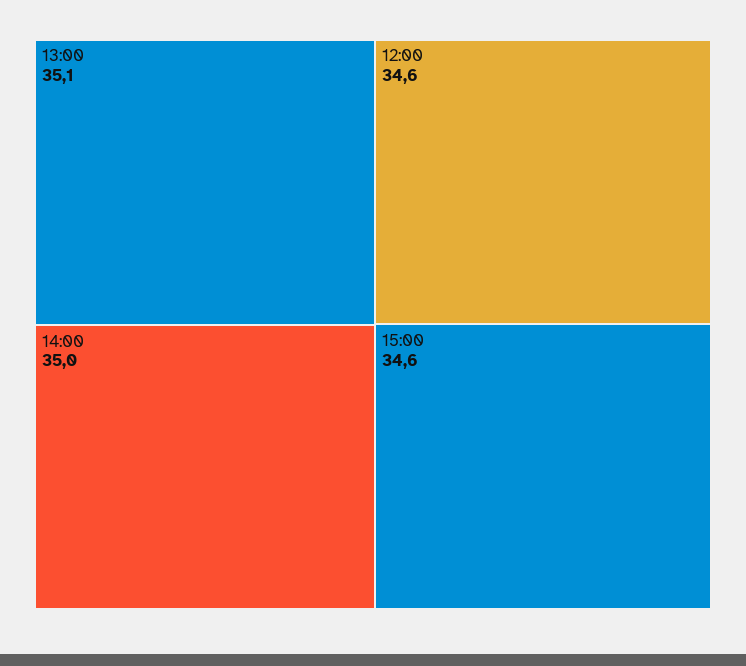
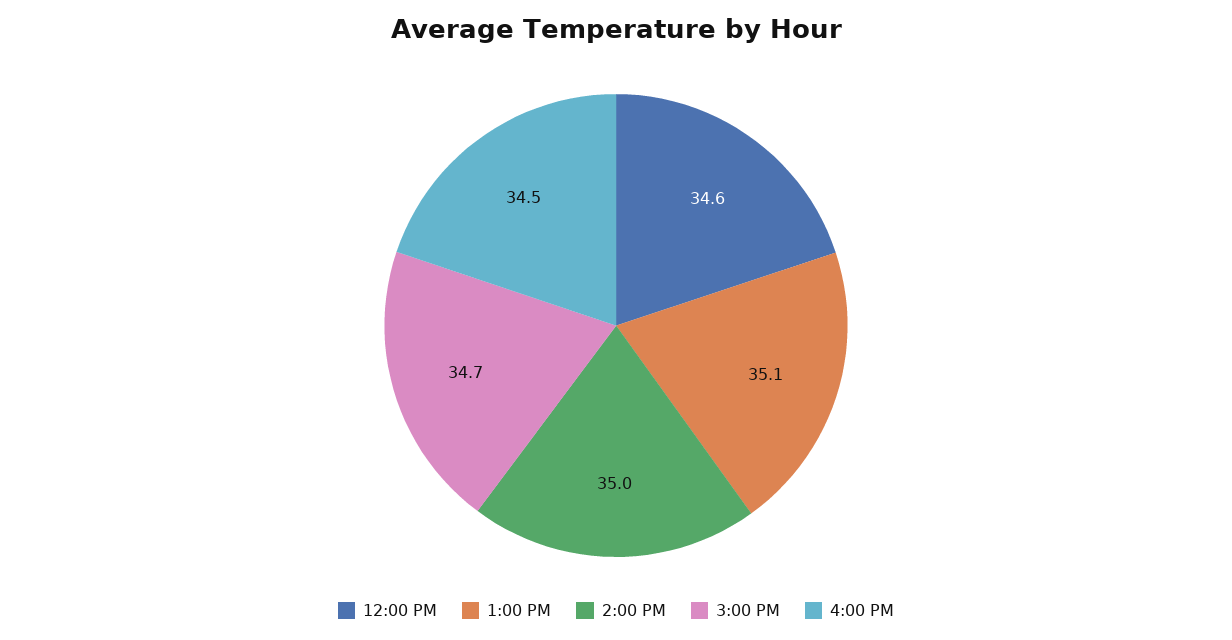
15:00: 34.6 -> 34.7
4:00 PM: none -> 34.5

